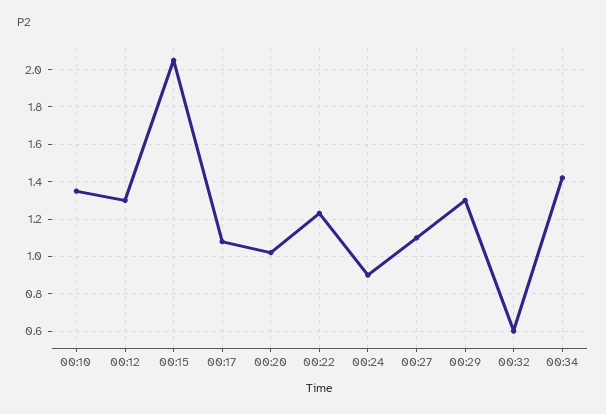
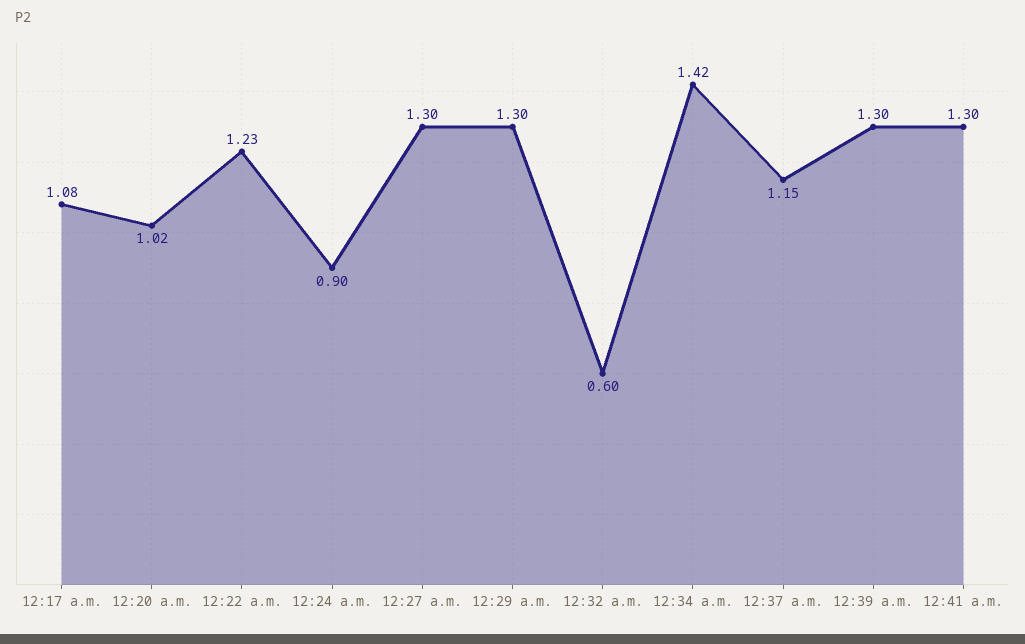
00:10: 1.35 -> none
00:12: 1.3 -> none
00:15: 2.05 -> none
00:27: 1.1 -> 1.3
12:37 a.m.: none -> 1.15
12:39 a.m.: none -> 1.3
12:41 a.m.: none -> 1.3

